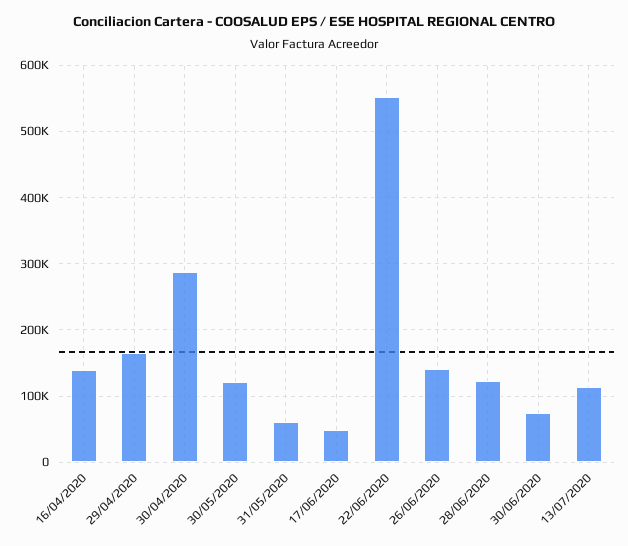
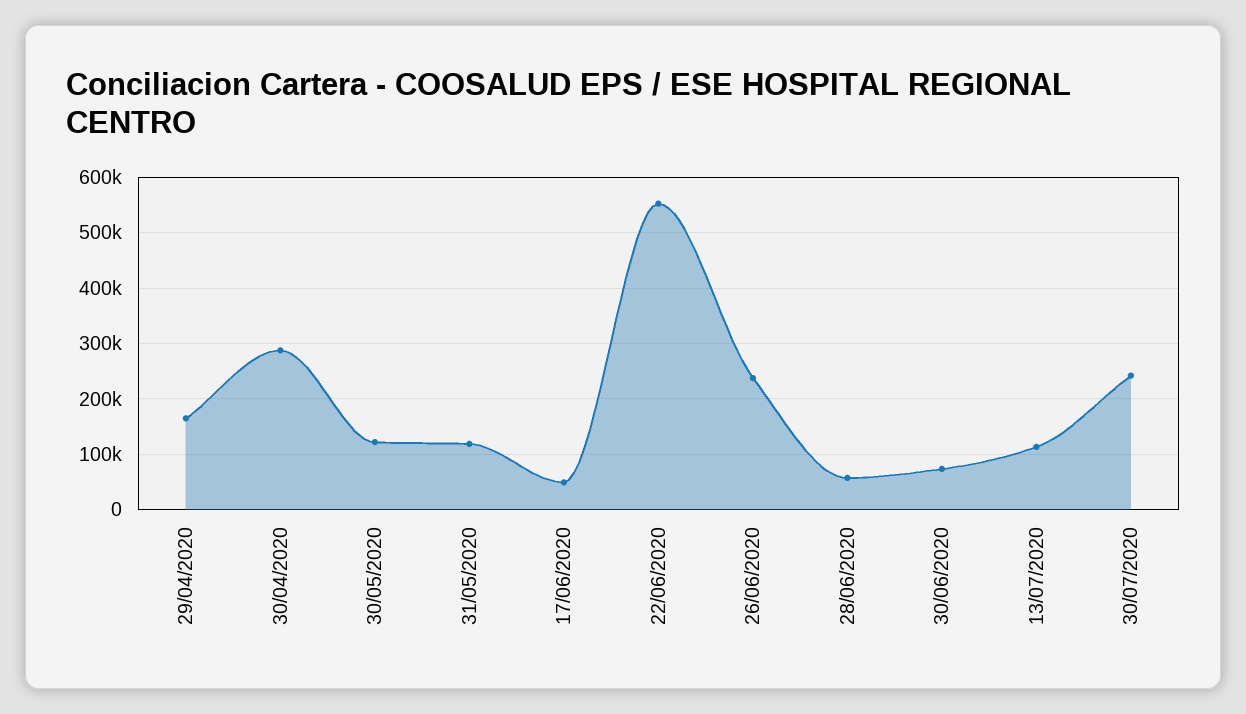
16/04/2020: 140000 -> none
31/05/2020: 60000 -> 120000
26/06/2020: 140000 -> 240000
28/06/2020: 120000 -> 60000
30/07/2020: none -> 240000

